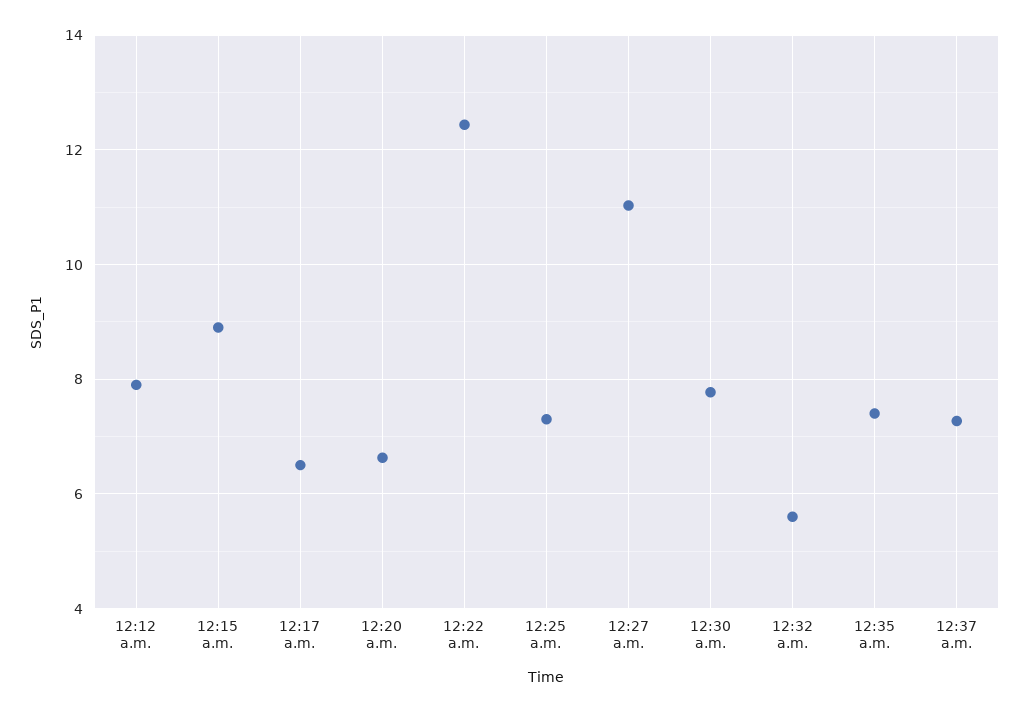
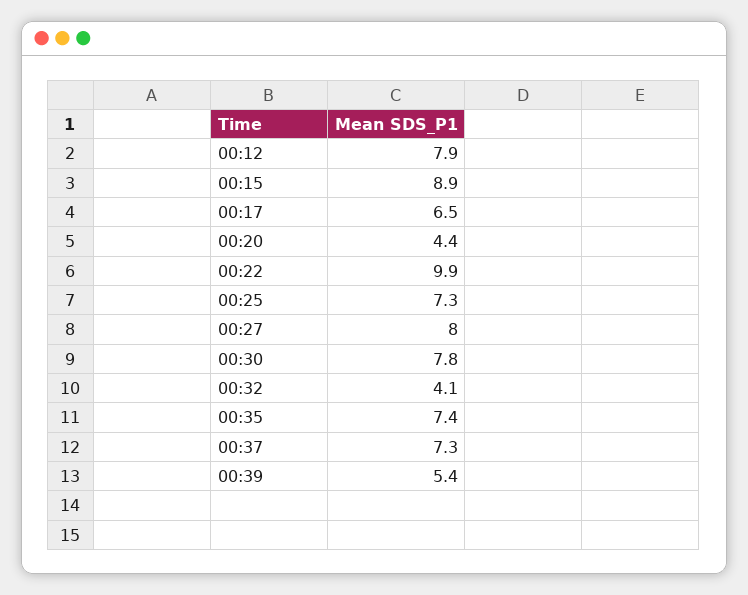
12:20 a.m.: 6.6 -> 4.4
12:22 a.m.: 12.4 -> 9.9
12:27 a.m.: 11 -> 8
12:32 a.m.: 5.6 -> 4.1
00:39: none -> 5.4

